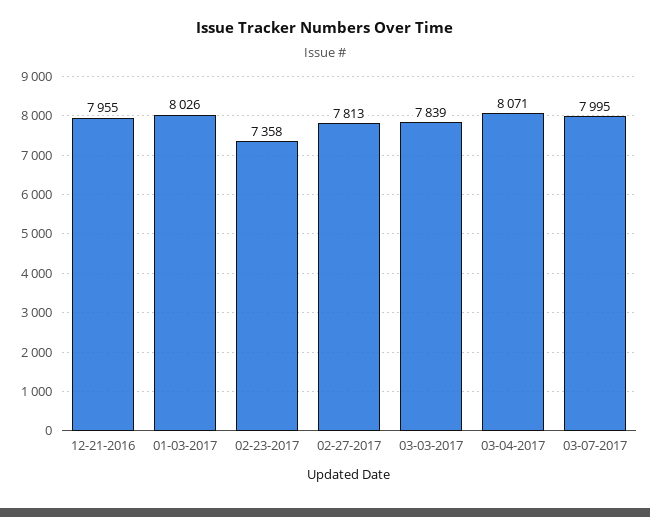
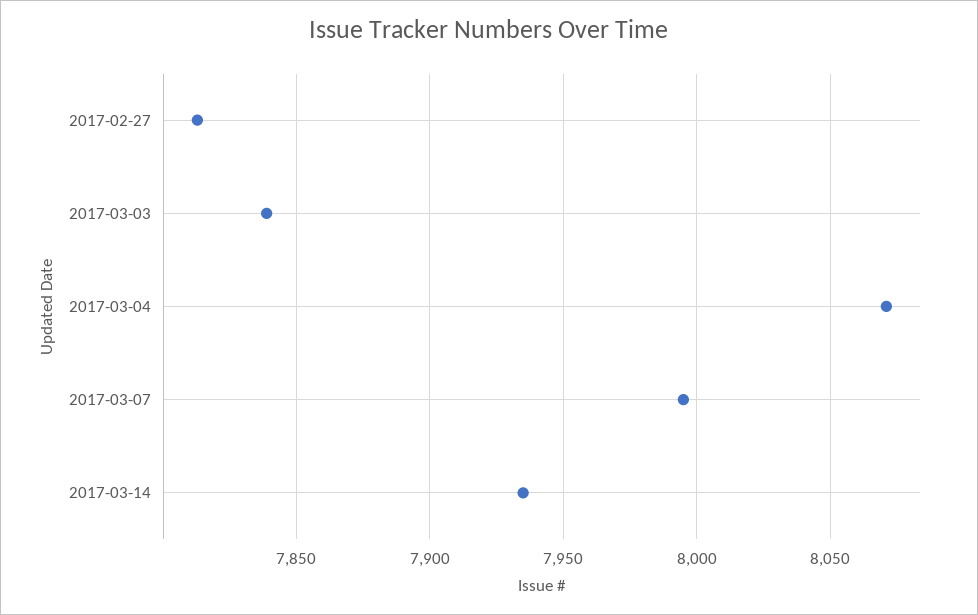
12-21-2016: 7955 -> none
01-03-2017: 8026 -> none
02-23-2017: 7358 -> none
2017-03-14: none -> 7935

